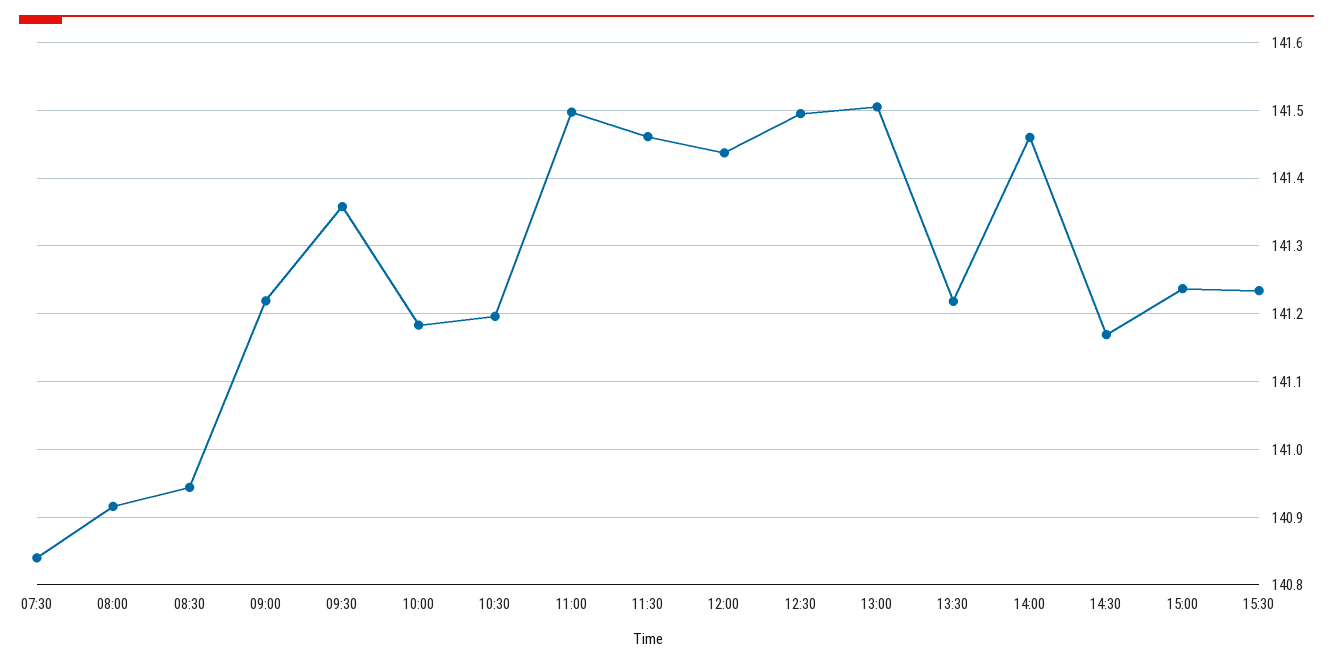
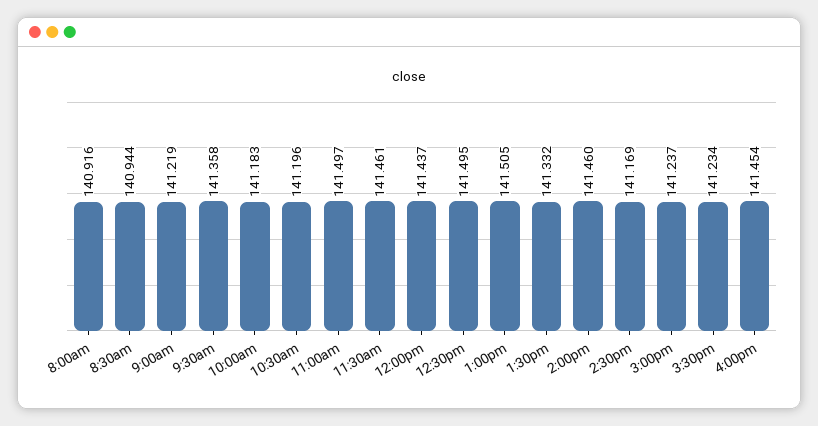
07:30: 140.84 -> none
13:30: 141.22 -> 141.332
4:00pm: none -> 141.454

